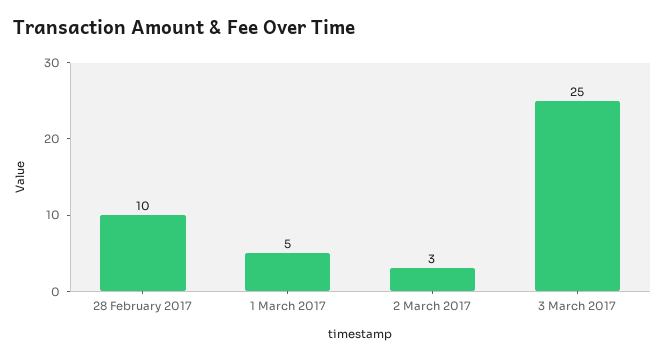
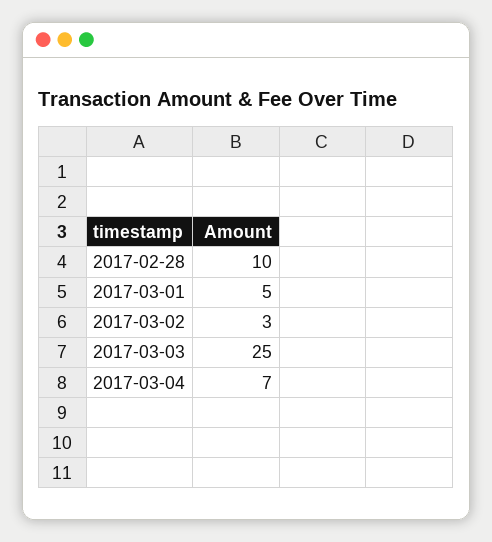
2017-03-04: none -> 7

